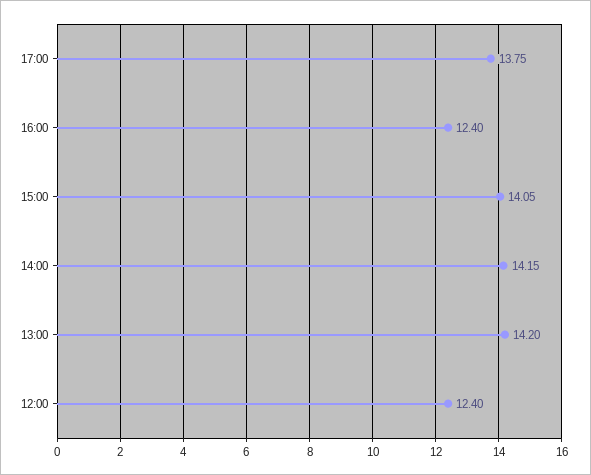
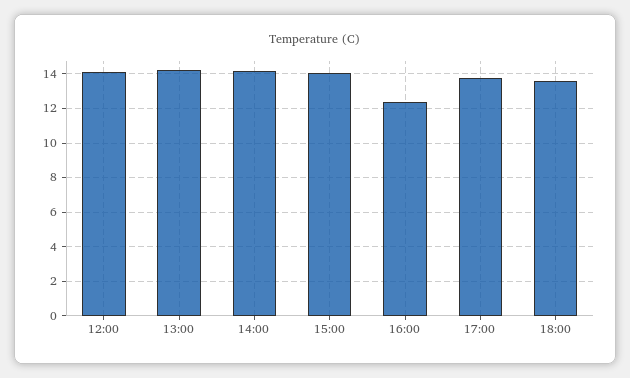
12:00: 12.4 -> 14
18:00: none -> 13.5

